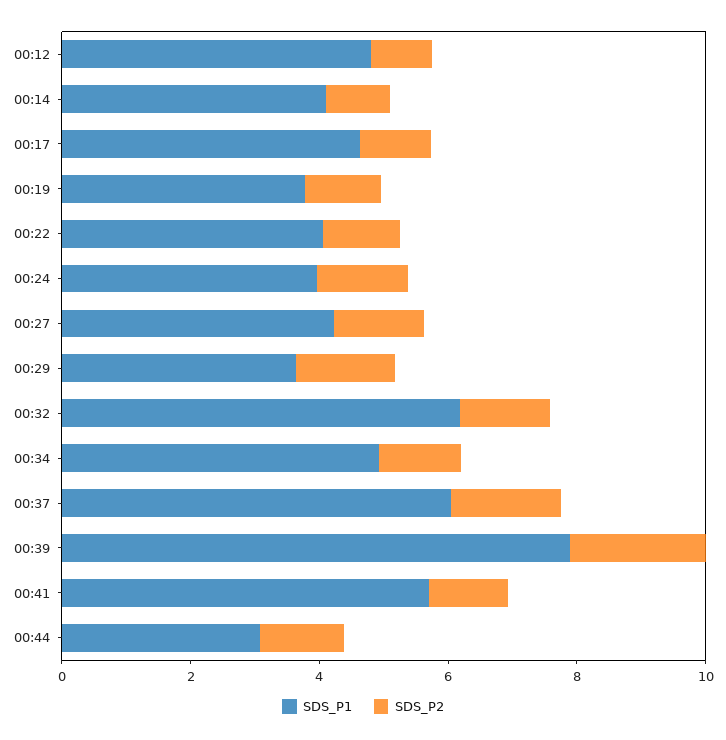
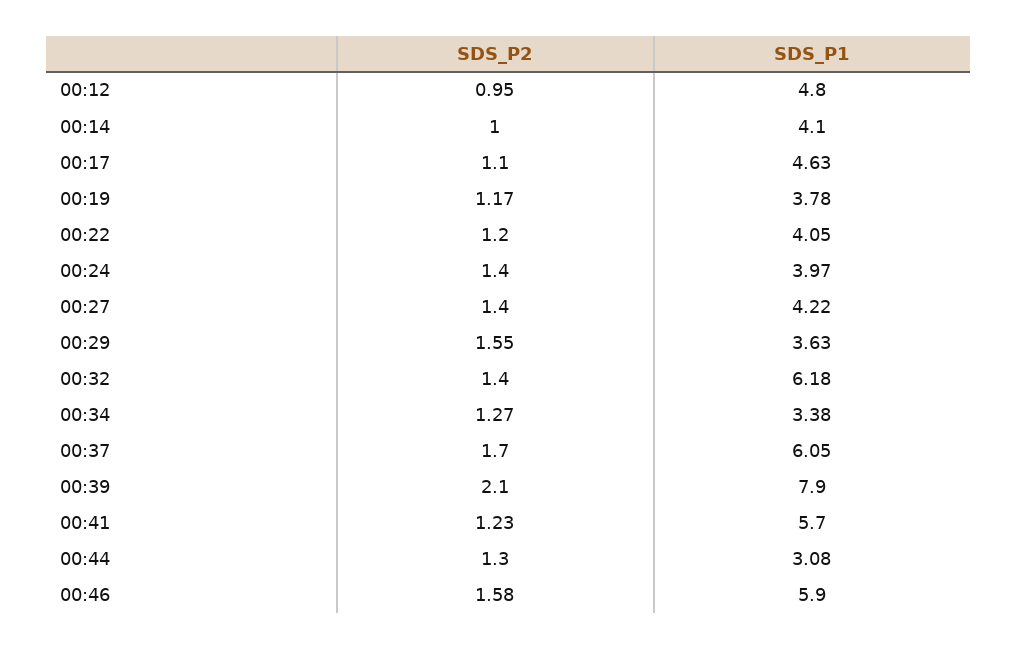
SDS_P1, 00:34: 5 -> 3.38
SDS_P2, 00:46: none -> 1.58
SDS_P1, 00:46: none -> 5.9

